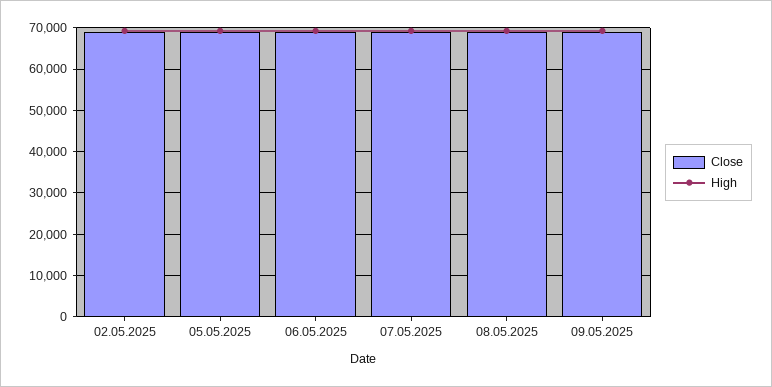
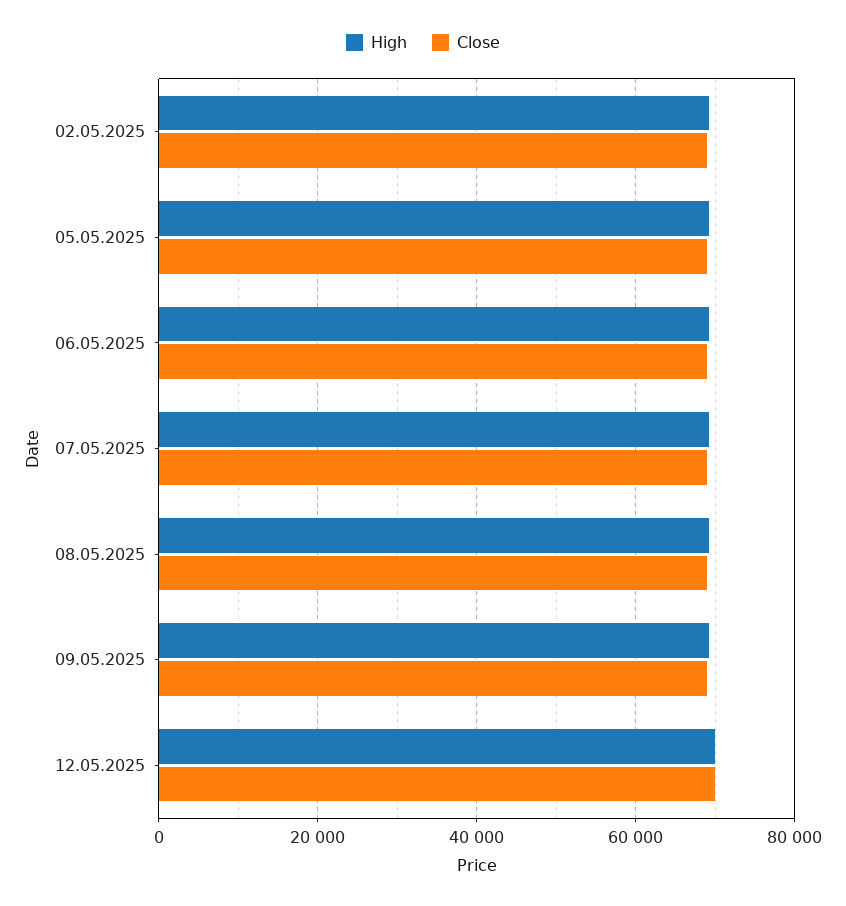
High, 12.05.2025: none -> 70000
Close, 12.05.2025: none -> 70000

